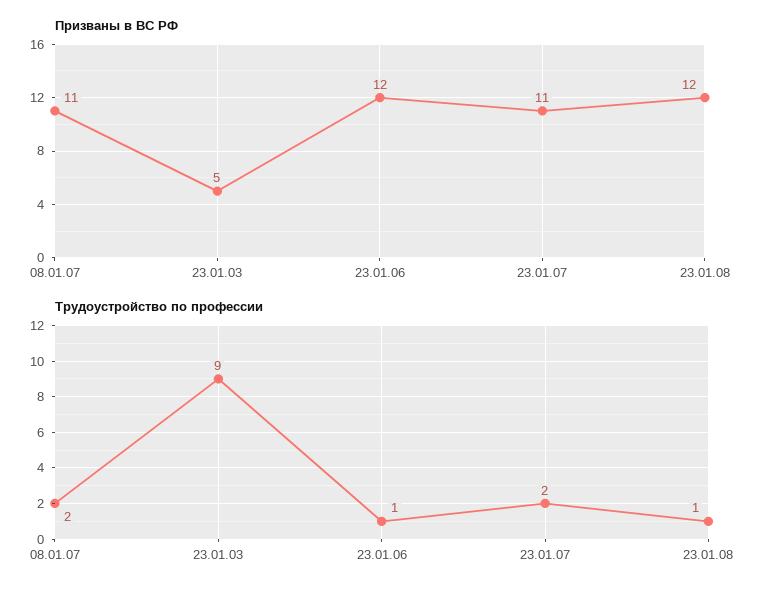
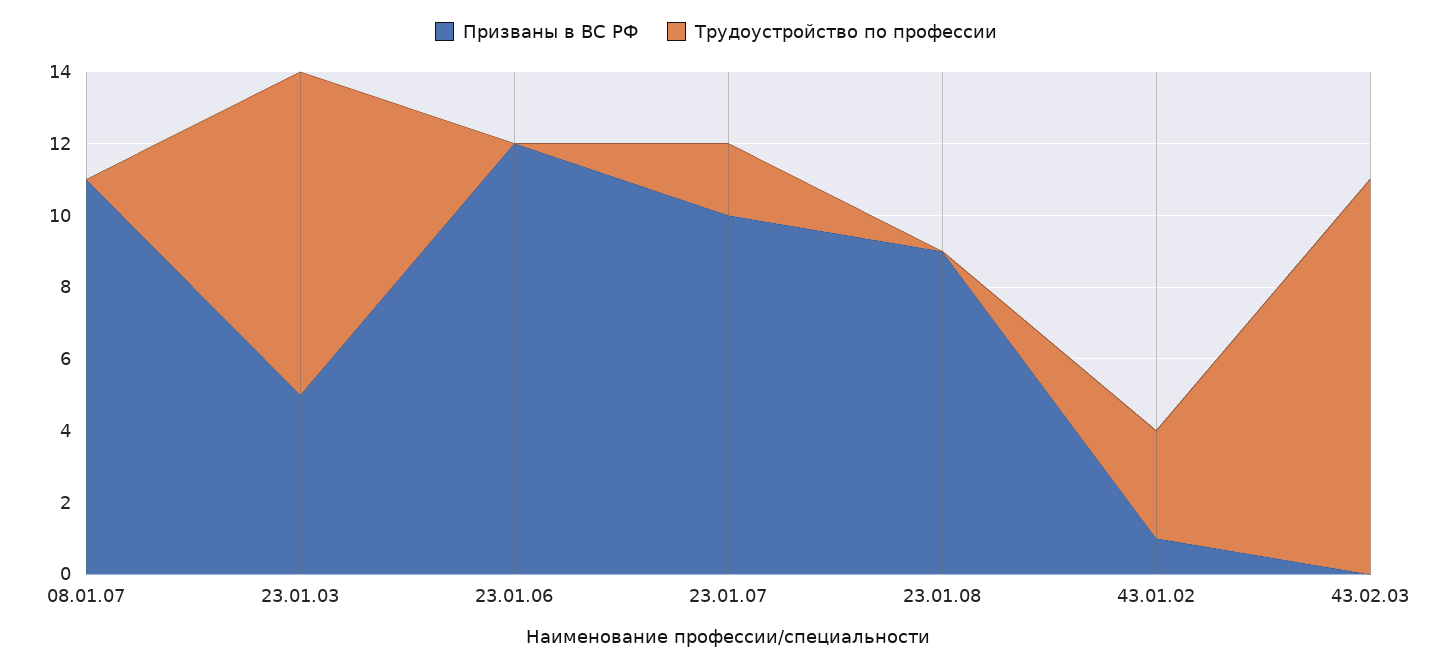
Призваны в ВС РФ, 23.01.07: 11 -> 10
Призваны в ВС РФ, 23.01.08: 12 -> 9
Трудоустройство по профессии, 08.01.07: 2 -> 0
Трудоустройство по профессии, 23.01.06: 1 -> 0
Трудоустройство по профессии, 23.01.08: 1 -> 0
Призваны в ВС РФ, 43.01.02: none -> 1
Трудоустройство по профессии, 43.01.02: none -> 3
Призваны в ВС РФ, 43.02.03: none -> 0
Трудоустройство по профессии, 43.02.03: none -> 11

